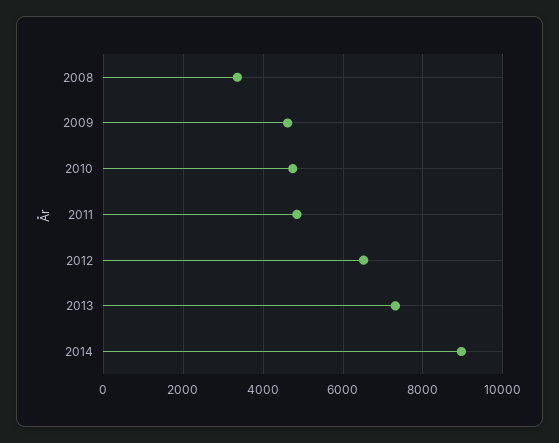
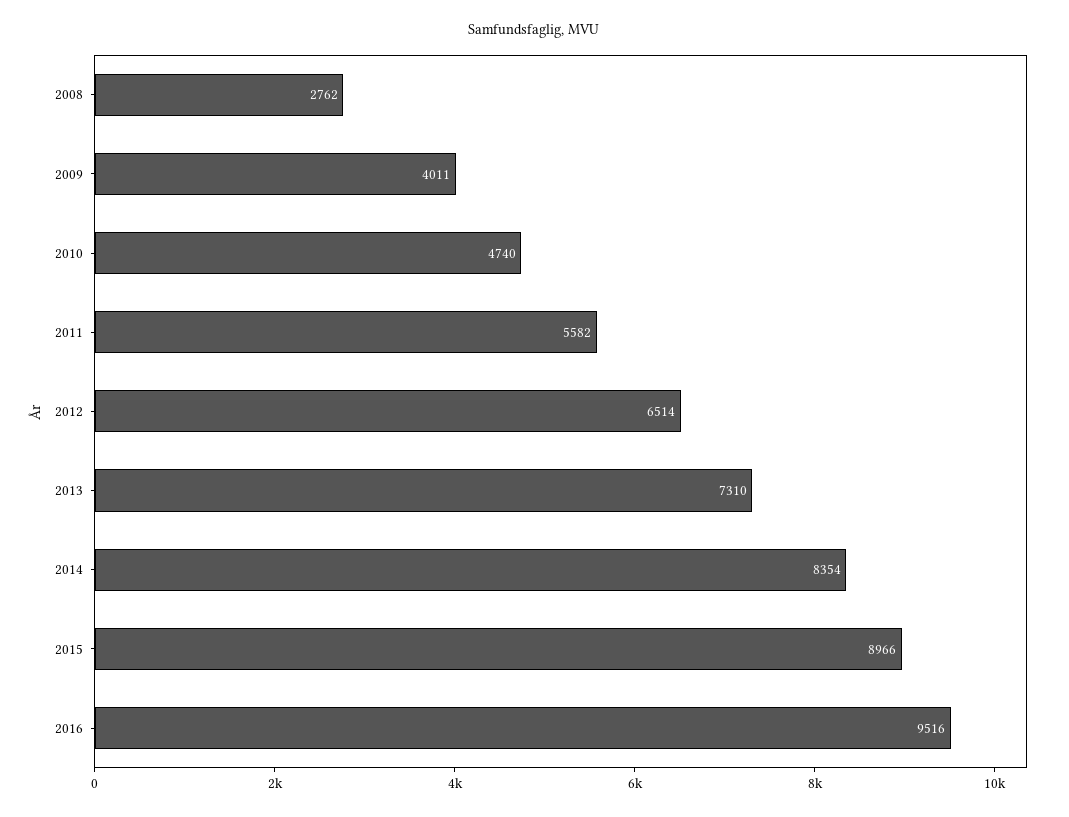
2008: 3400 -> 2762
2009: 4600 -> 4011
2011: 4800 -> 5582
2014: 9000 -> 8354
2015: none -> 8966
2016: none -> 9516

